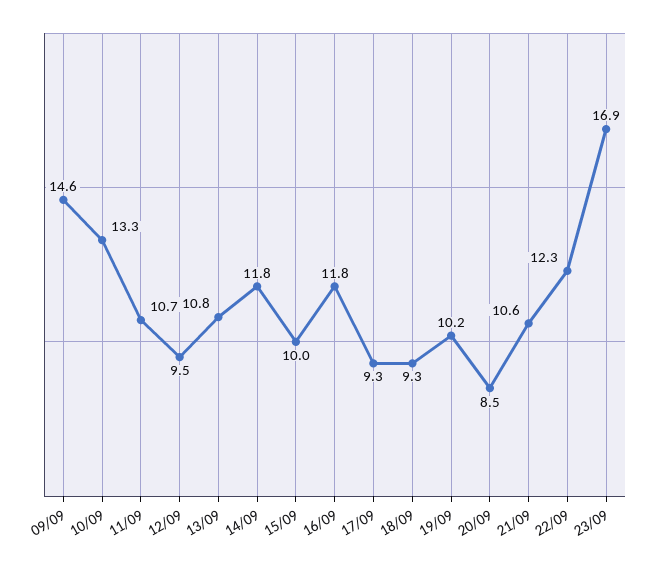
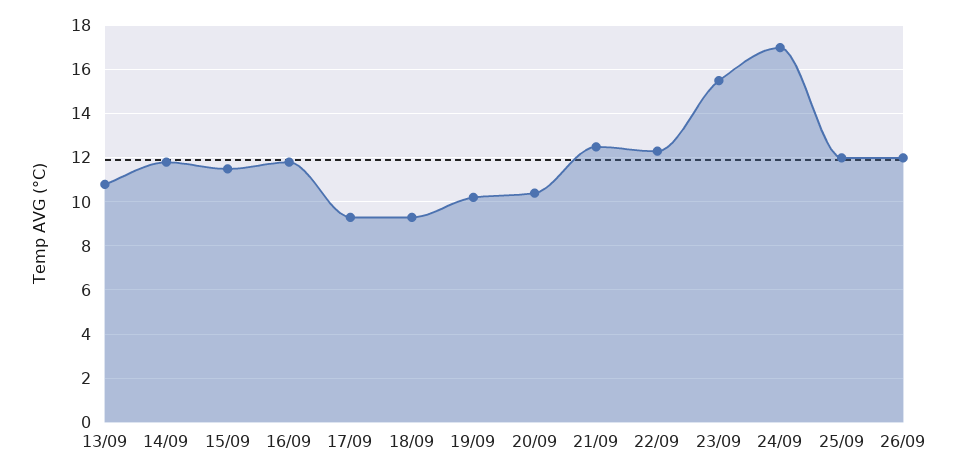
09/09: 14.6 -> none
10/09: 13.3 -> none
11/09: 10.7 -> none
12/09: 9.5 -> none
15/09: 10 -> 11.5
20/09: 8.5 -> 10.5
21/09: 10.6 -> 12.5
23/09: 16.9 -> 15.5
24/09: none -> 17
25/09: none -> 12
26/09: none -> 12

